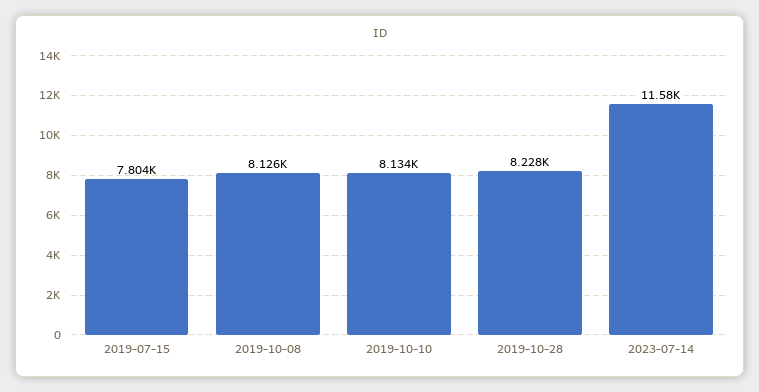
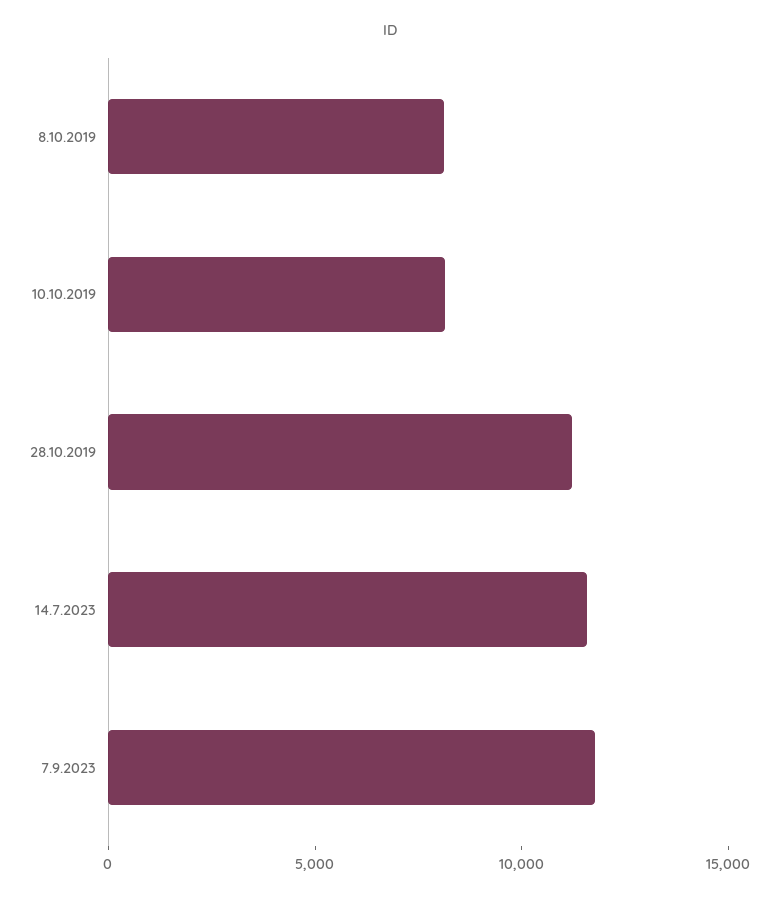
2019-07-15: 7804 -> none
2019-10-28: 8228 -> 11000
7.9.2023: none -> 12000

